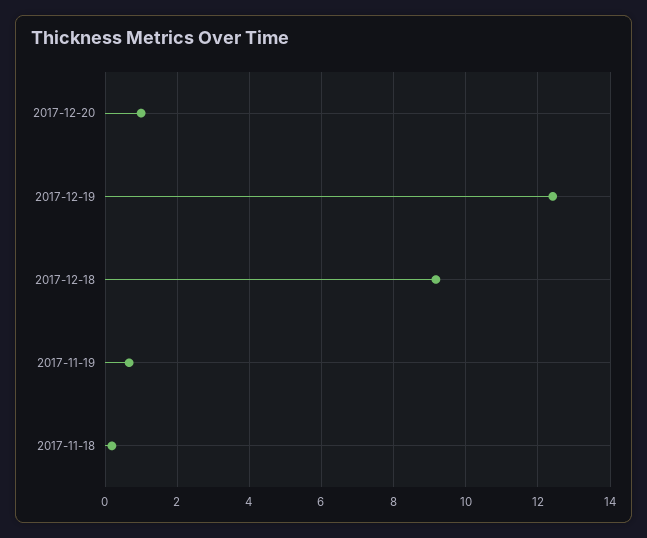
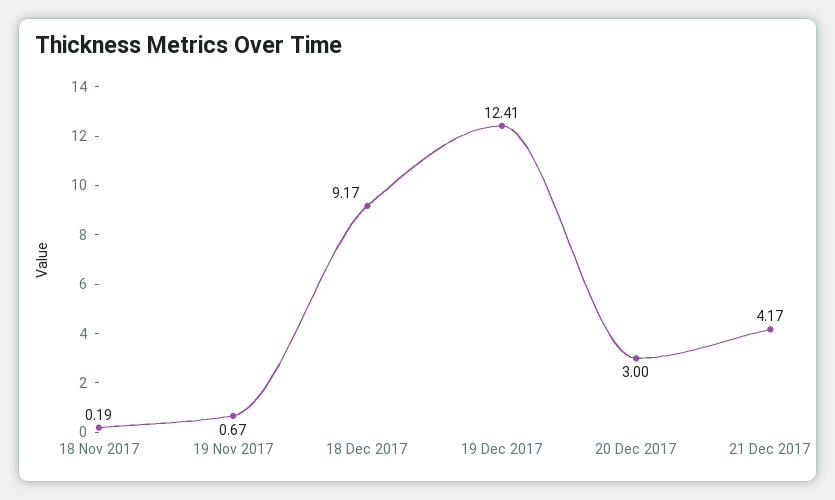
2017-12-20: 1 -> 3
21 Dec 2017: none -> 4.17

